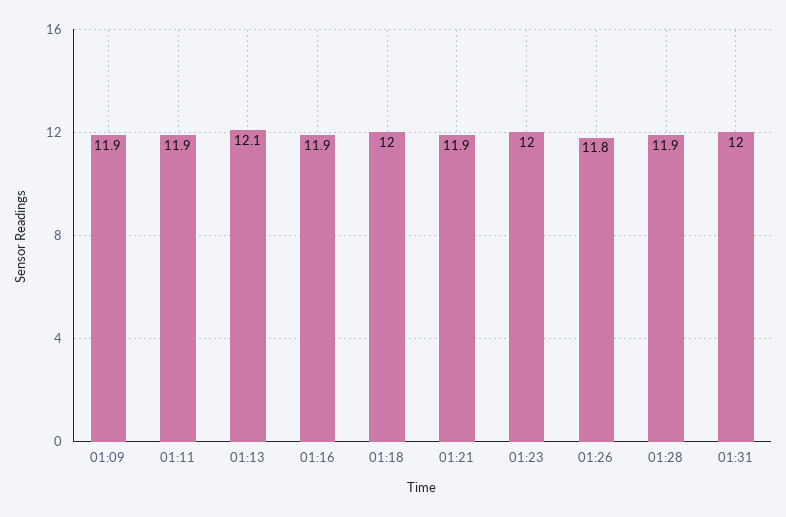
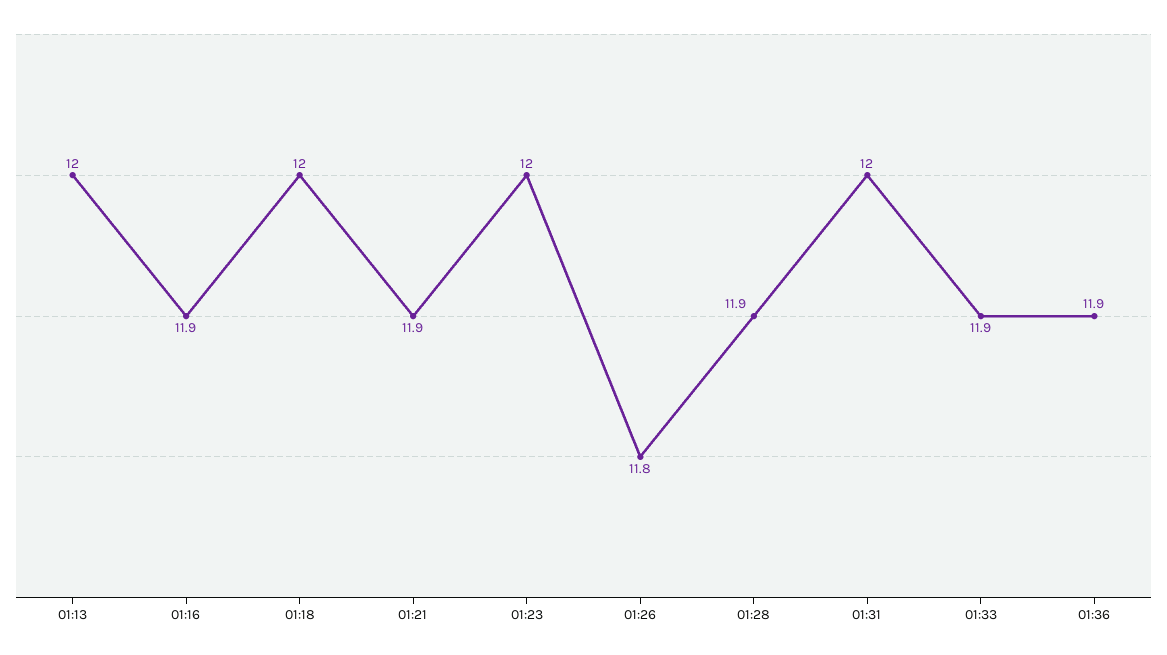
01:09: 11.9 -> none
01:11: 11.9 -> none
01:13: 12.1 -> 12
01:33: none -> 11.9
01:36: none -> 11.9

